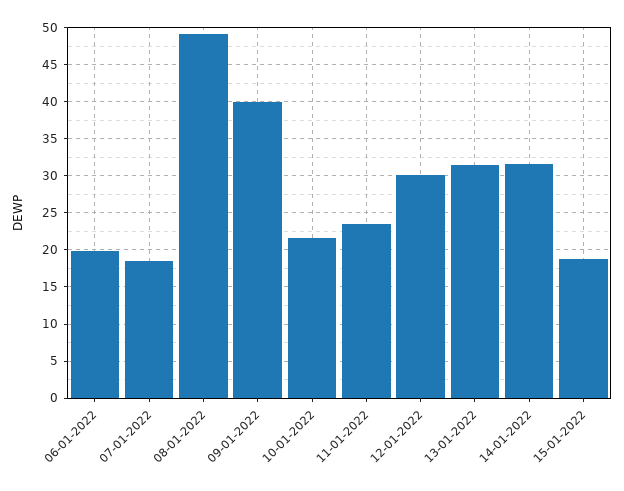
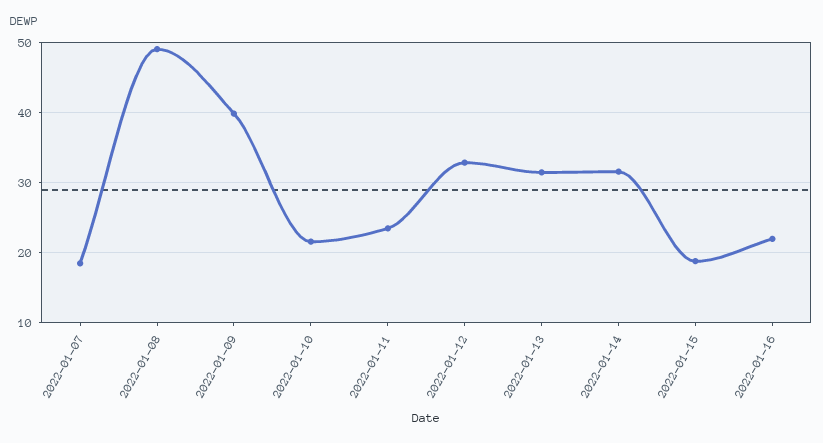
06-01-2022: 20 -> none
12-01-2022: 30 -> 33
2022-01-16: none -> 22

